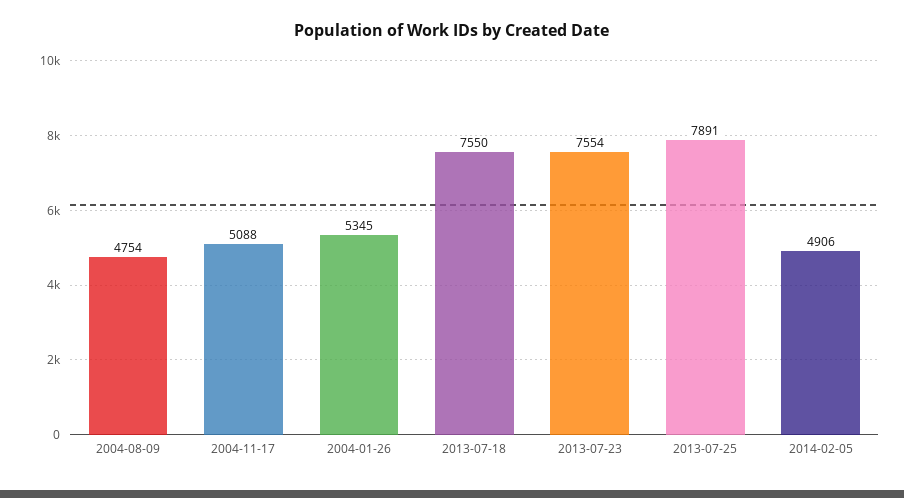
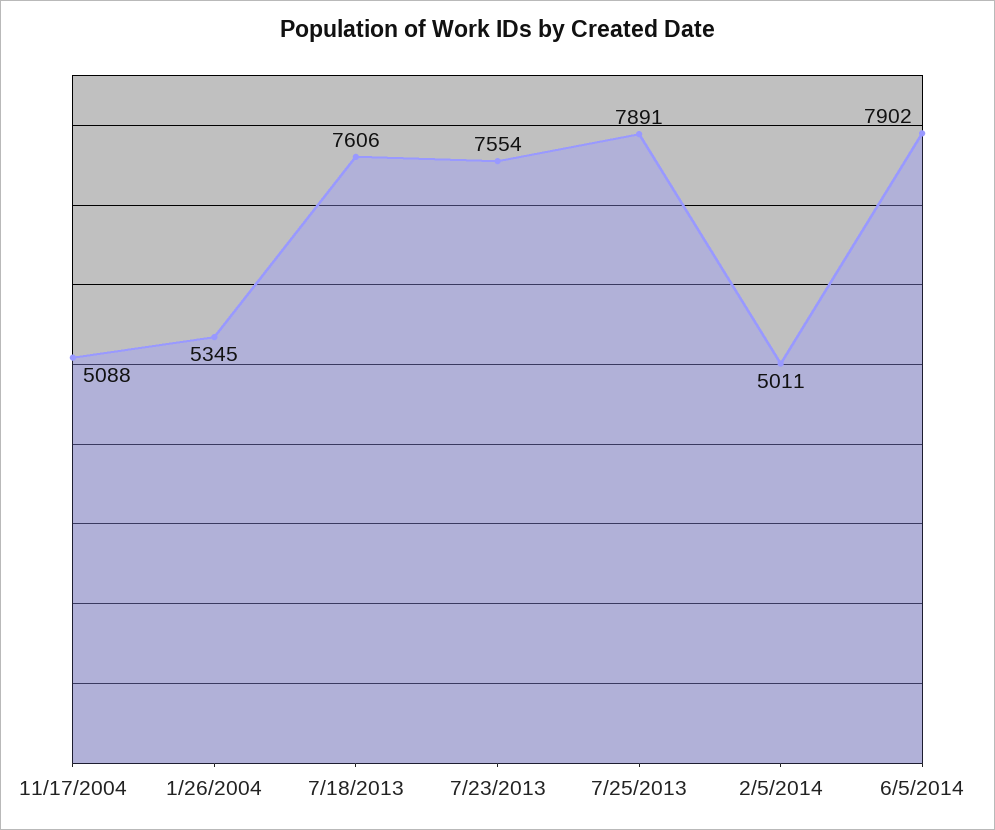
2004-08-09: 4754 -> none
2013-07-18: 7550 -> 7606
2014-02-05: 4906 -> 5011
6/5/2014: none -> 7902

